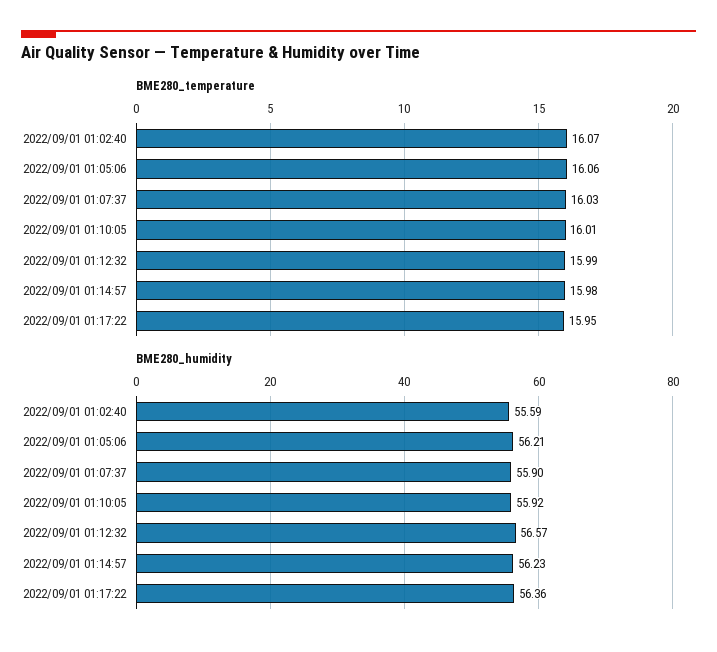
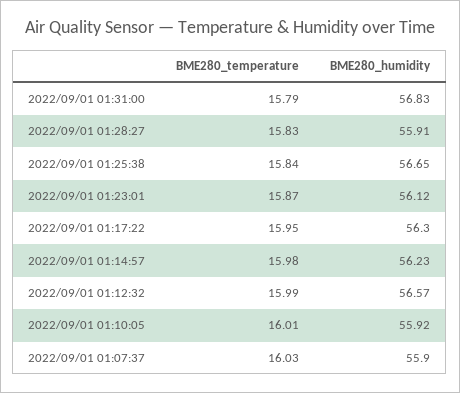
BME280_temperature, 2022/09/01 01:02:40: 16.07 -> none
BME280_temperature, 2022/09/01 01:05:06: 16.06 -> none
BME280_humidity, 2022/09/01 01:02:40: 55.59 -> none
BME280_humidity, 2022/09/01 01:05:06: 56.21 -> none
BME280_humidity, 2022/09/01 01:17:22: 56.36 -> 56.3
BME280_temperature, 2022/09/01 01:31:00: none -> 15.79
BME280_humidity, 2022/09/01 01:31:00: none -> 56.83
BME280_temperature, 2022/09/01 01:28:27: none -> 15.83
BME280_humidity, 2022/09/01 01:28:27: none -> 55.91
BME280_temperature, 2022/09/01 01:25:38: none -> 15.84
BME280_humidity, 2022/09/01 01:25:38: none -> 56.65
BME280_temperature, 2022/09/01 01:23:01: none -> 15.87
BME280_humidity, 2022/09/01 01:23:01: none -> 56.12

